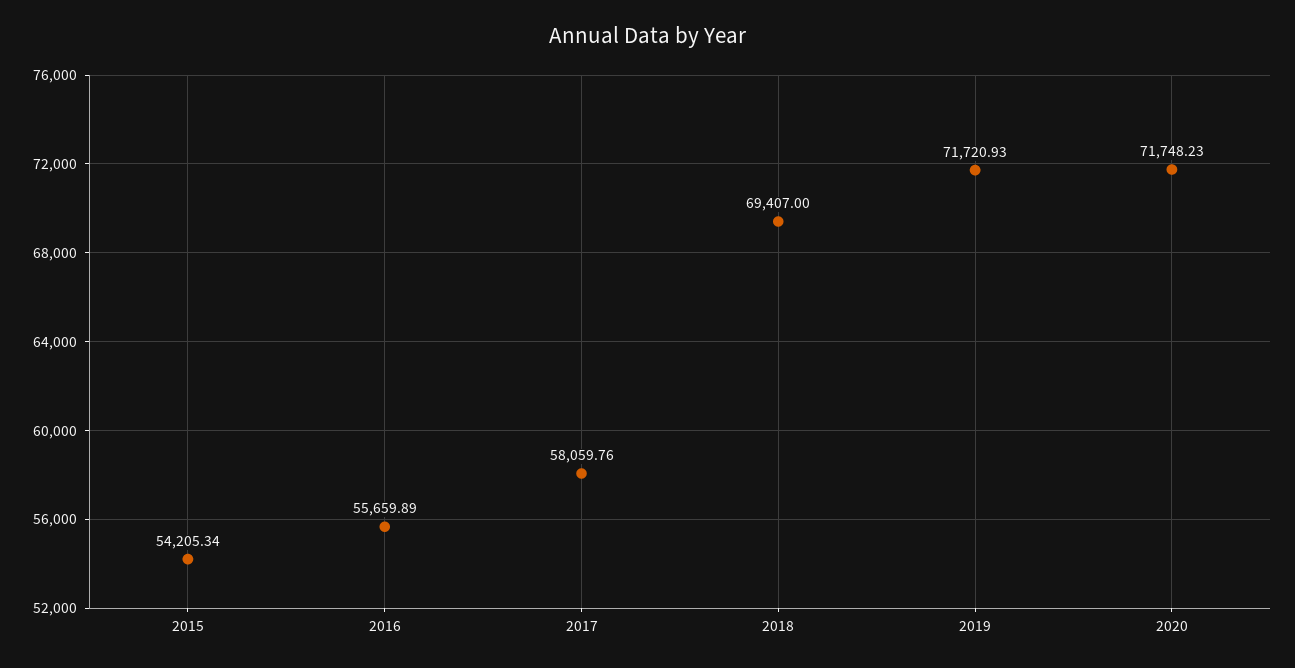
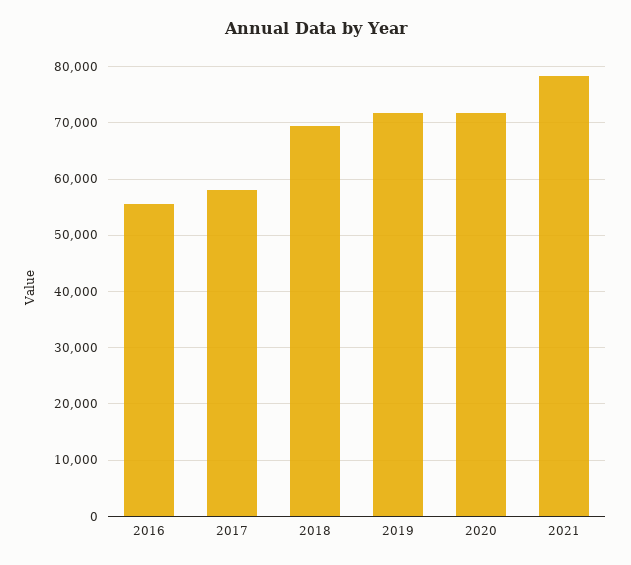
2015: 54205.34 -> none
2021: none -> 78000

